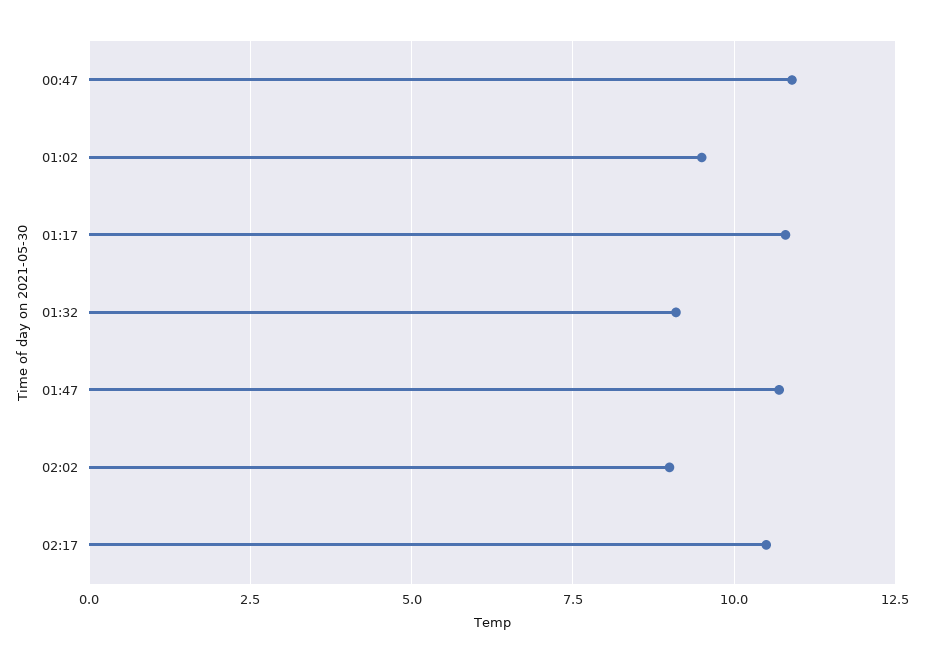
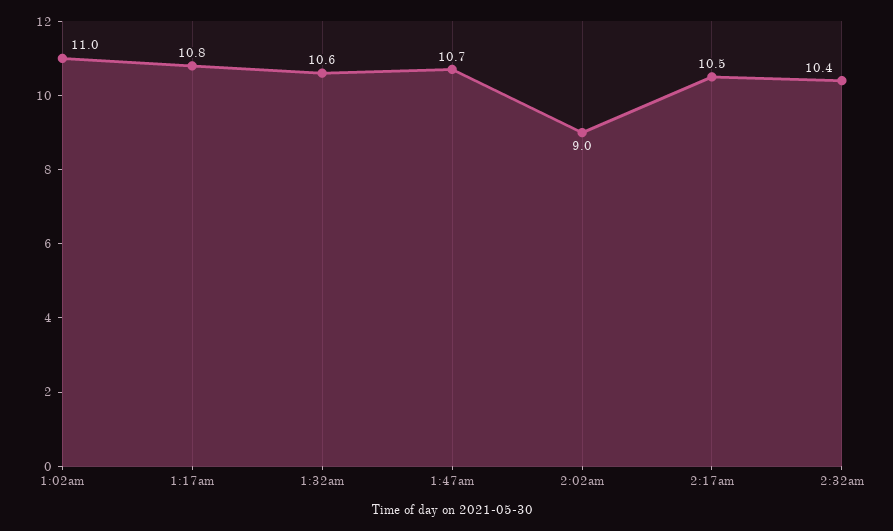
00:47: 11 -> none
01:02: 9.5 -> 11
01:32: 9 -> 10.6
2:32am: none -> 10.4

